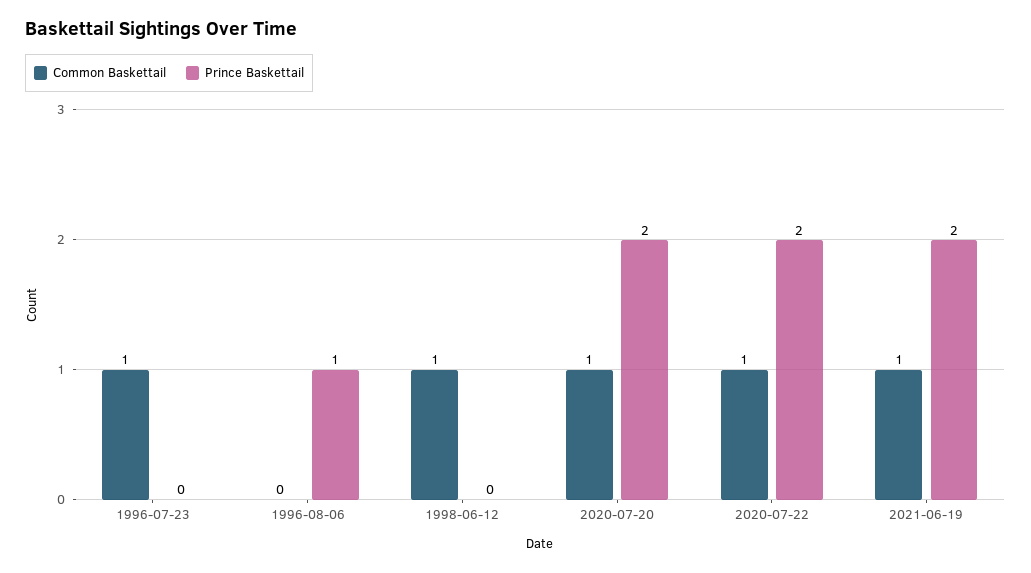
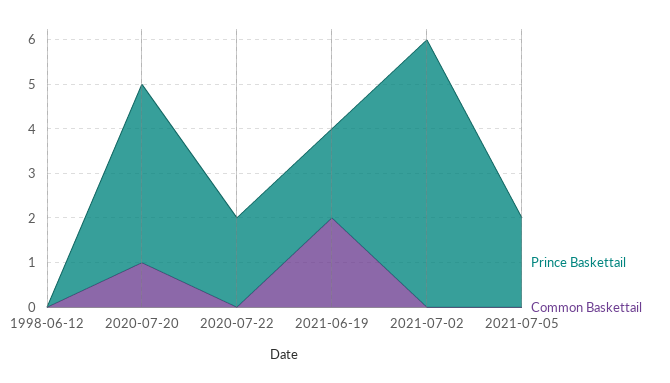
Common Baskettail, 1996-07-23: 1 -> none
Prince Baskettail, 1996-07-23: 0 -> none
Common Baskettail, 1996-08-06: 0 -> none
Prince Baskettail, 1996-08-06: 1 -> none
Common Baskettail, 1998-06-12: 1 -> 0
Prince Baskettail, 2020-07-20: 2 -> 4
Common Baskettail, 2020-07-22: 1 -> 0
Common Baskettail, 2021-06-19: 1 -> 2
Prince Baskettail, 2021-07-02: none -> 6
Common Baskettail, 2021-07-02: none -> 0
Prince Baskettail, 2021-07-05: none -> 2
Common Baskettail, 2021-07-05: none -> 0

